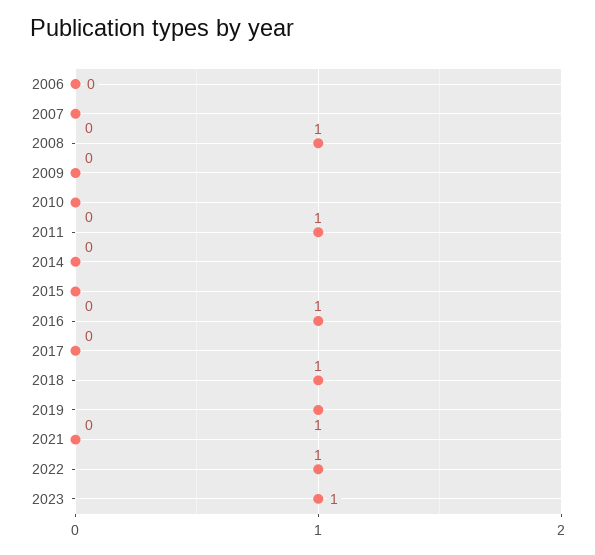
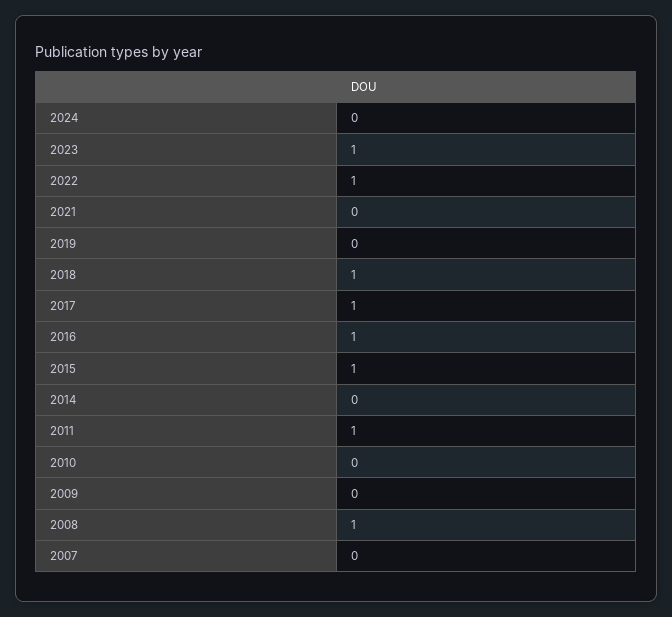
2006: 0 -> none
2015: 0 -> 1
2017: 0 -> 1
2019: 1 -> 0
2024: none -> 0

